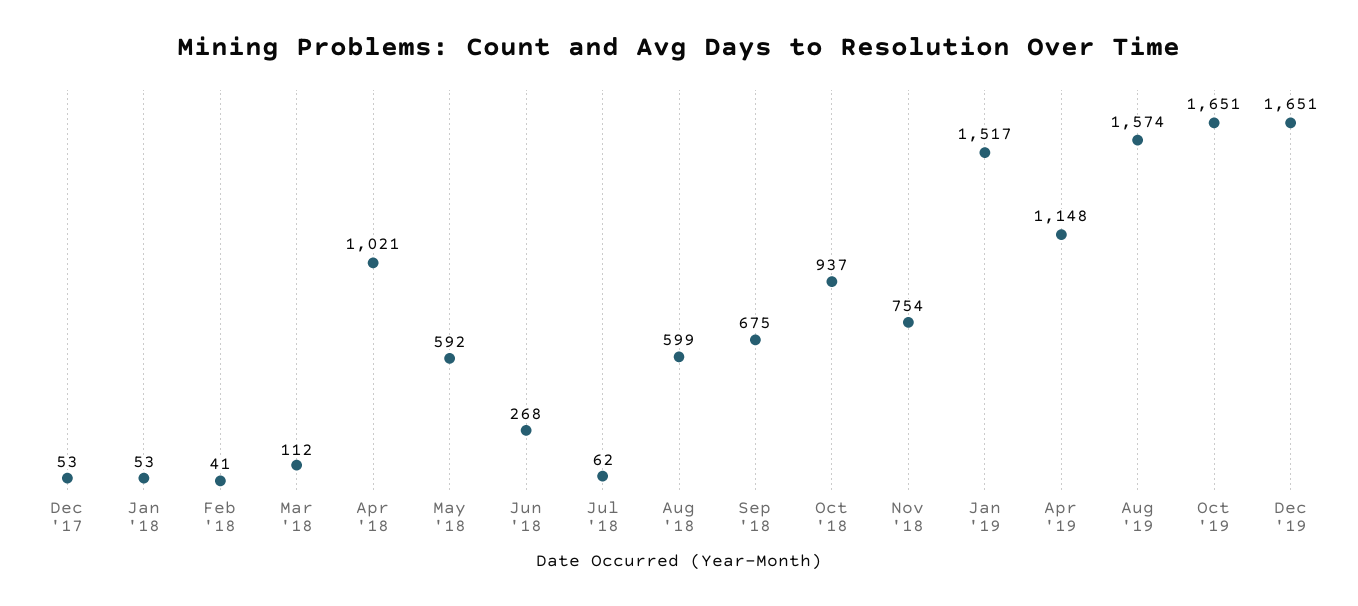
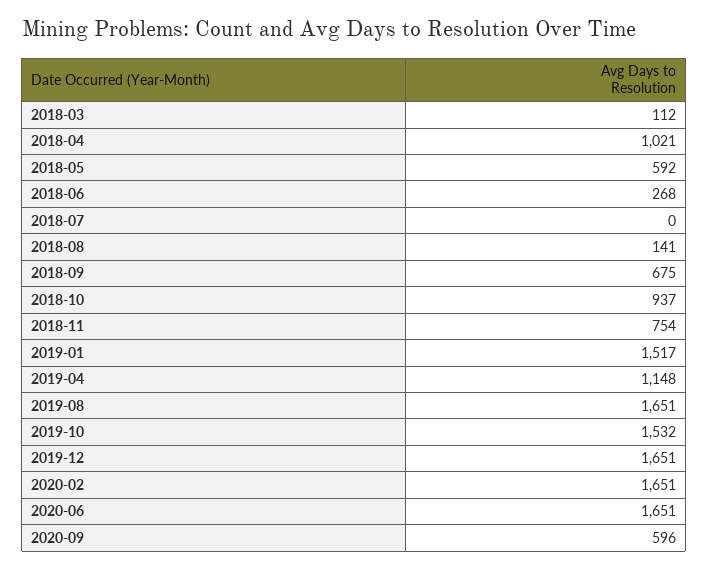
Dec '17: 53 -> none
Jan '18: 53 -> none
Feb '18: 41 -> none
Jul '18: 62 -> 0
Aug '18: 599 -> 141
Aug '19: 1574 -> 1651
Oct '19: 1651 -> 1532
2020-02: none -> 1651
2020-06: none -> 1651
2020-09: none -> 596

